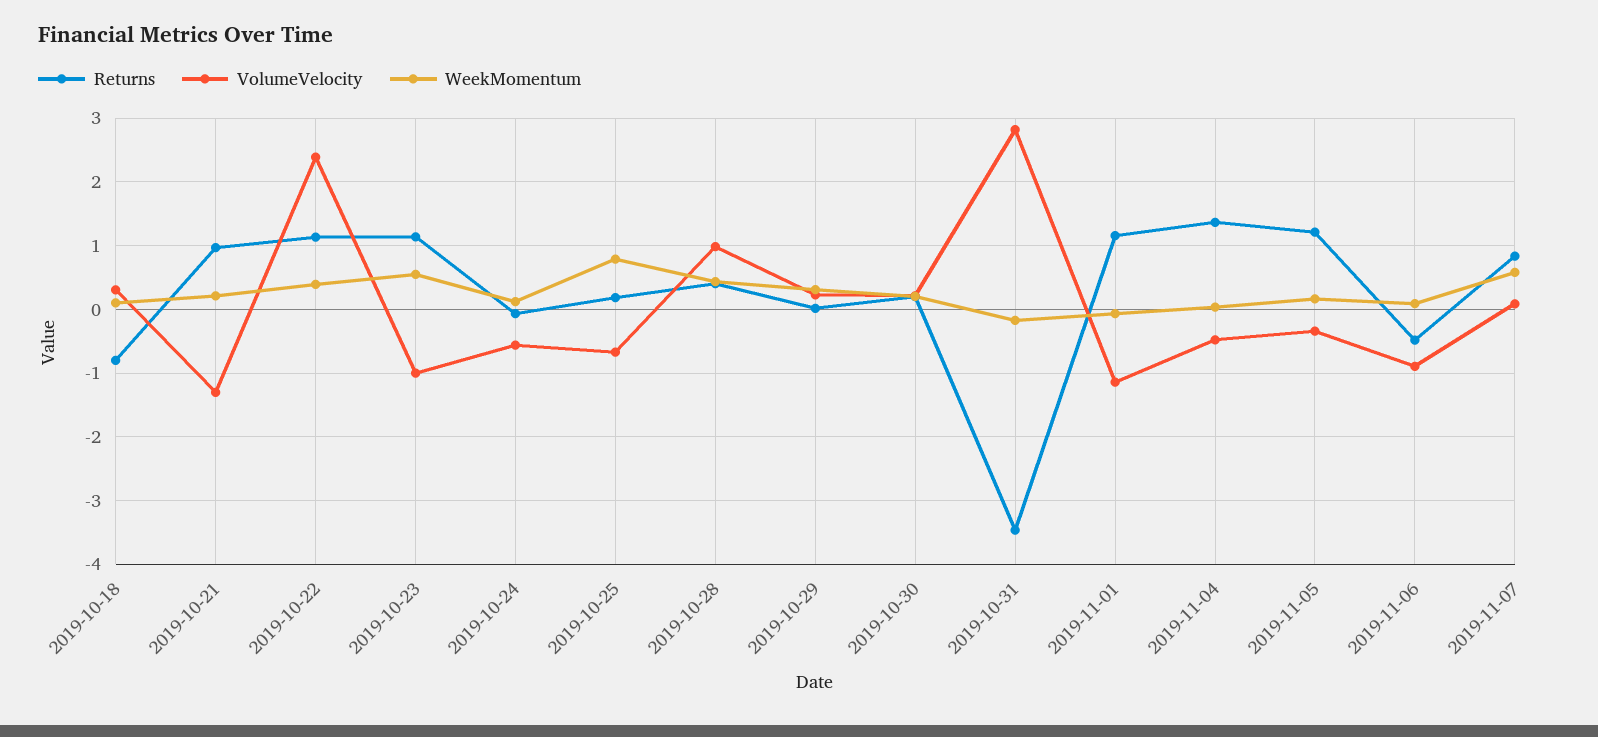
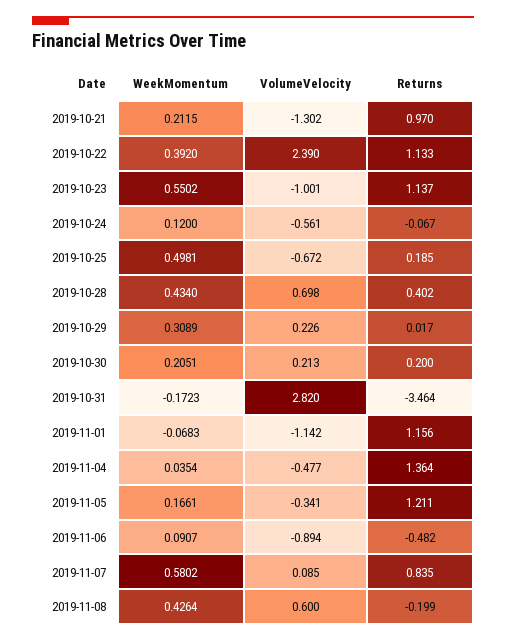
Returns, 2019-10-18: -0.8 -> none
VolumeVelocity, 2019-10-18: 0.3 -> none
WeekMomentum, 2019-10-18: 0.1 -> none
WeekMomentum, 2019-10-25: 0.8 -> 0.4981
VolumeVelocity, 2019-10-28: 1 -> 0.698
WeekMomentum, 2019-11-08: none -> 0.4264
VolumeVelocity, 2019-11-08: none -> 0.6
Returns, 2019-11-08: none -> -0.199

